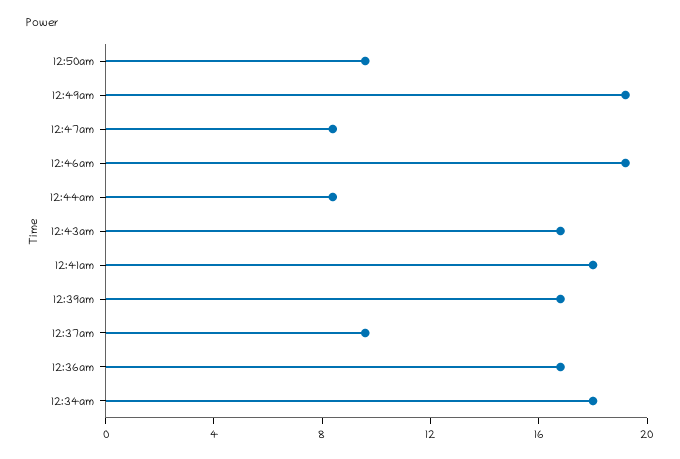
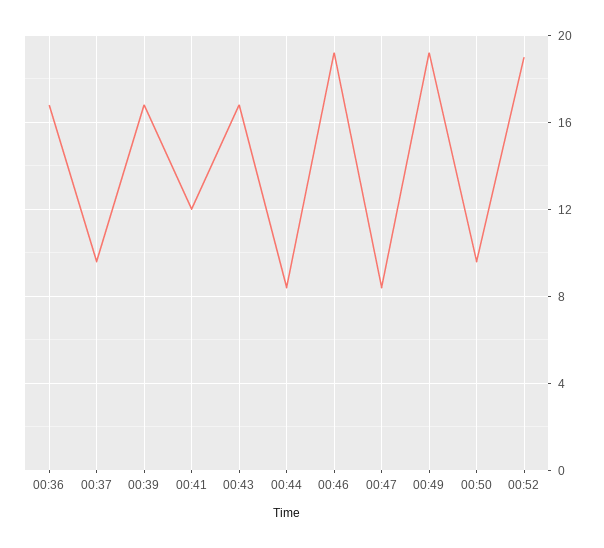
12:41am: 18 -> 12
12:34am: 18 -> none
00:52: none -> 19

